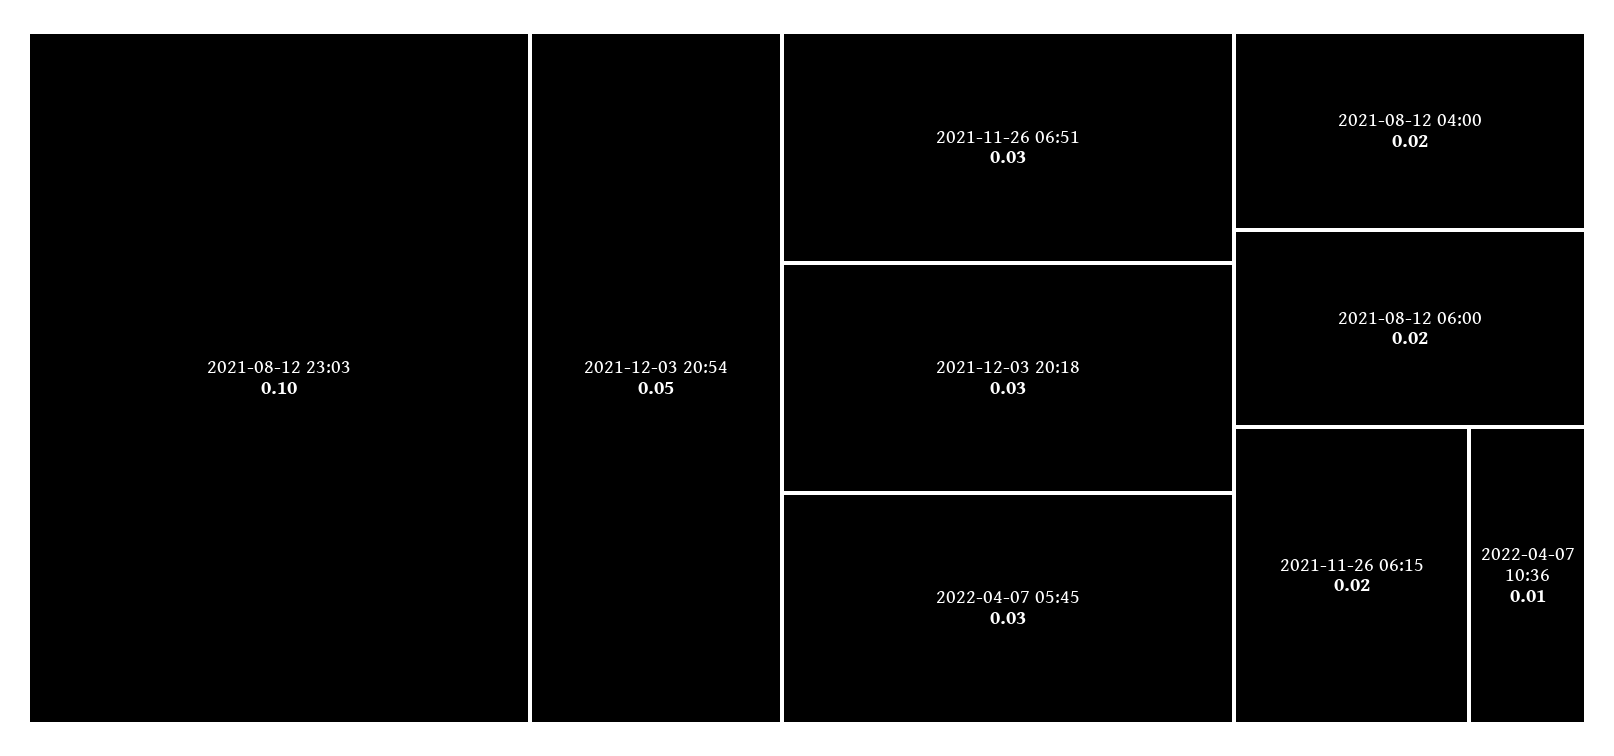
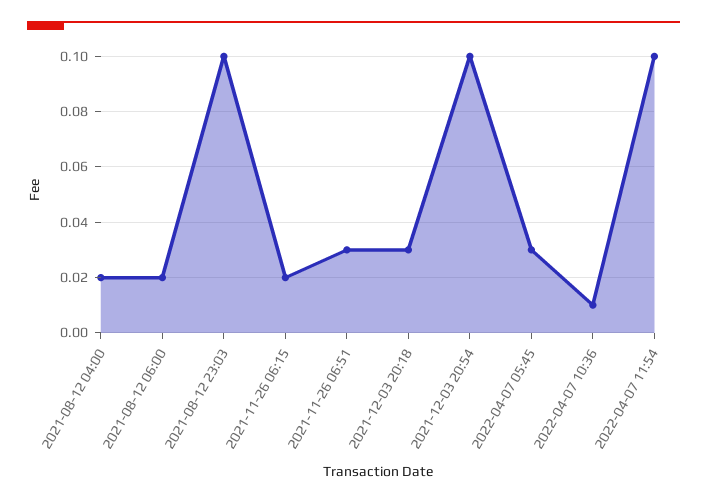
2021-12-03 20:54: 0.05 -> 0.1
2022-04-07 11:54: none -> 0.1

